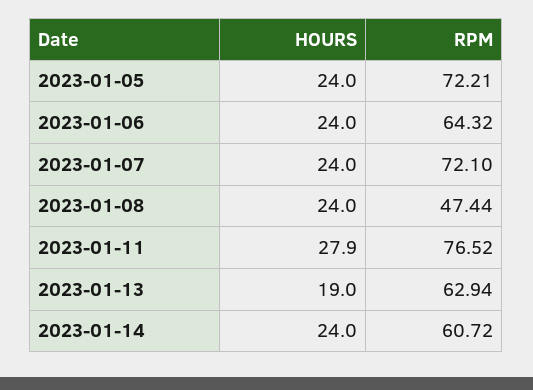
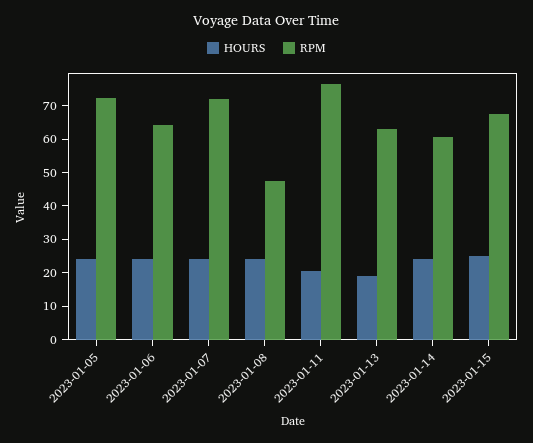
HOURS, 2023-01-11: 27.9 -> 20
HOURS, 2023-01-15: none -> 25
RPM, 2023-01-15: none -> 67.5

